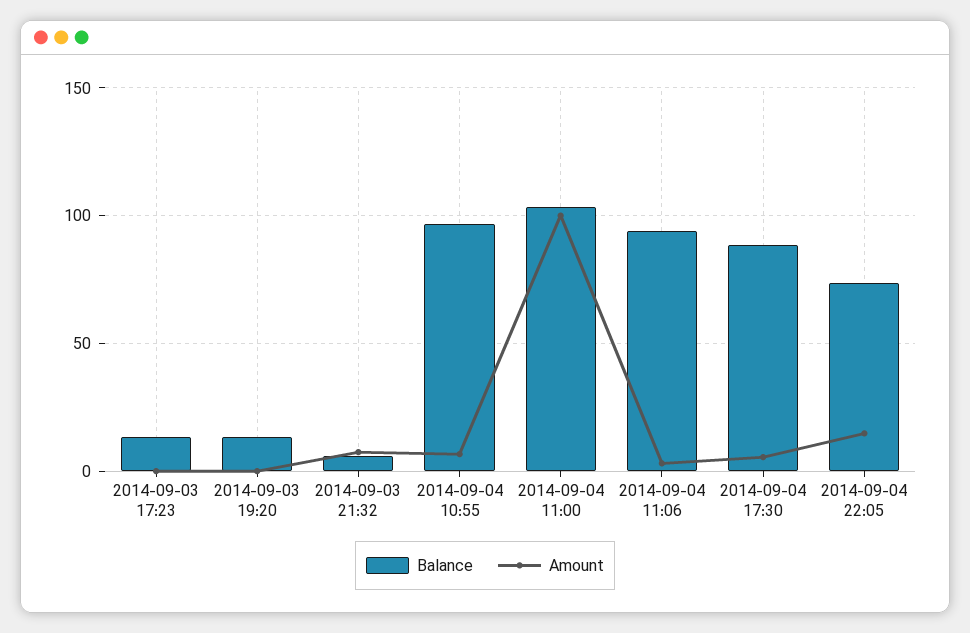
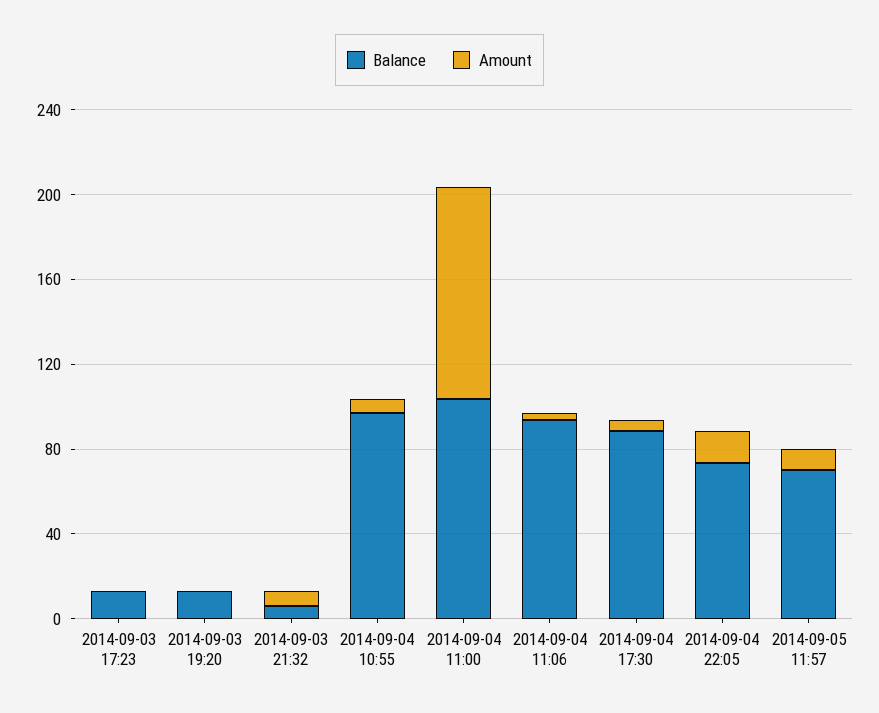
Balance, 2014-09-05 11:57: none -> 70
Amount, 2014-09-05 11:57: none -> 10

